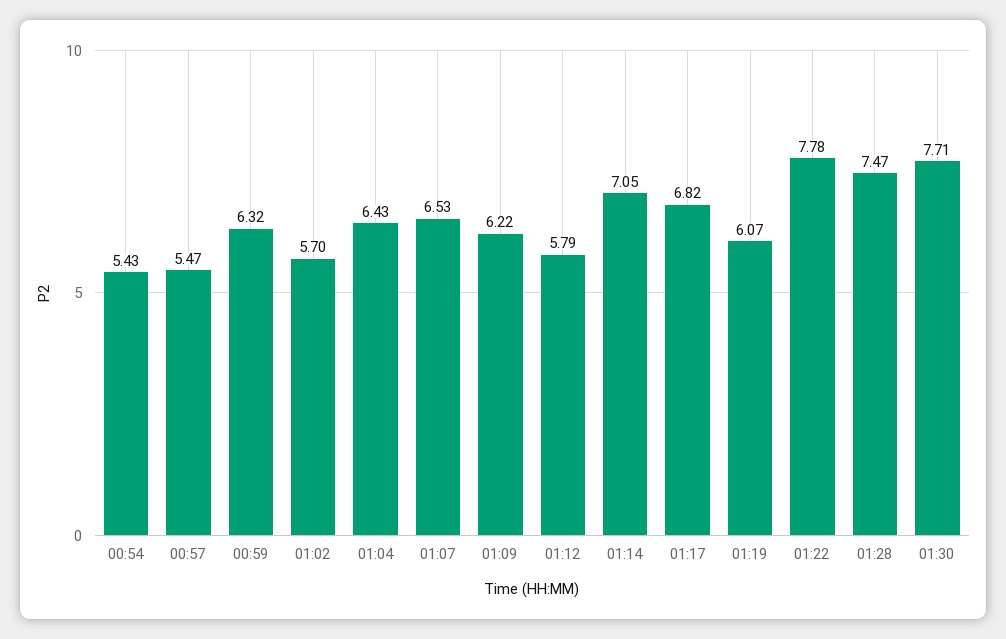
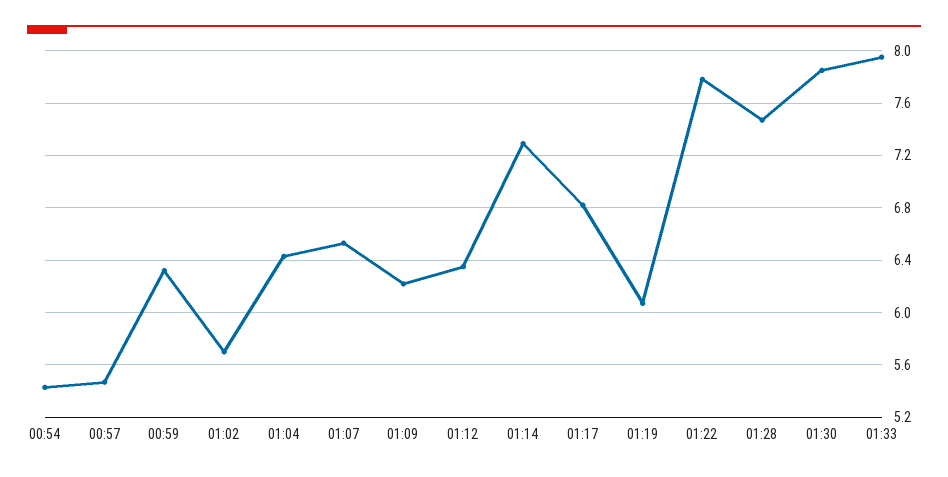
01:12: 5.79 -> 6.35
01:14: 7.05 -> 7.3
01:30: 7.71 -> 7.85
01:33: none -> 7.95

